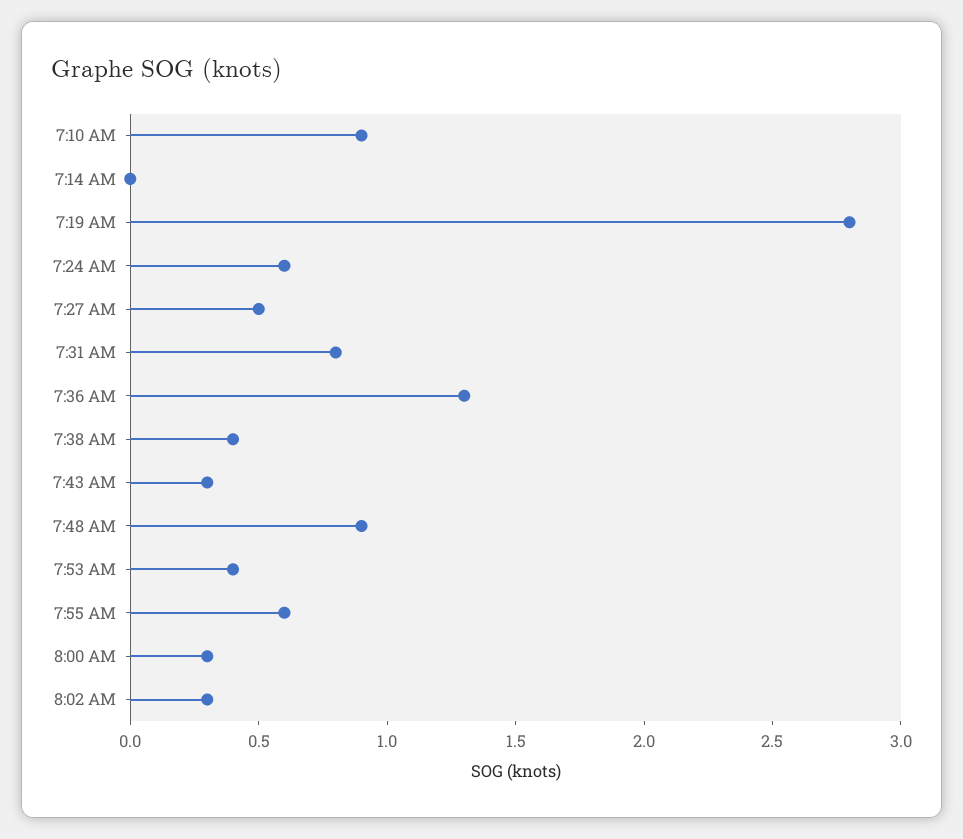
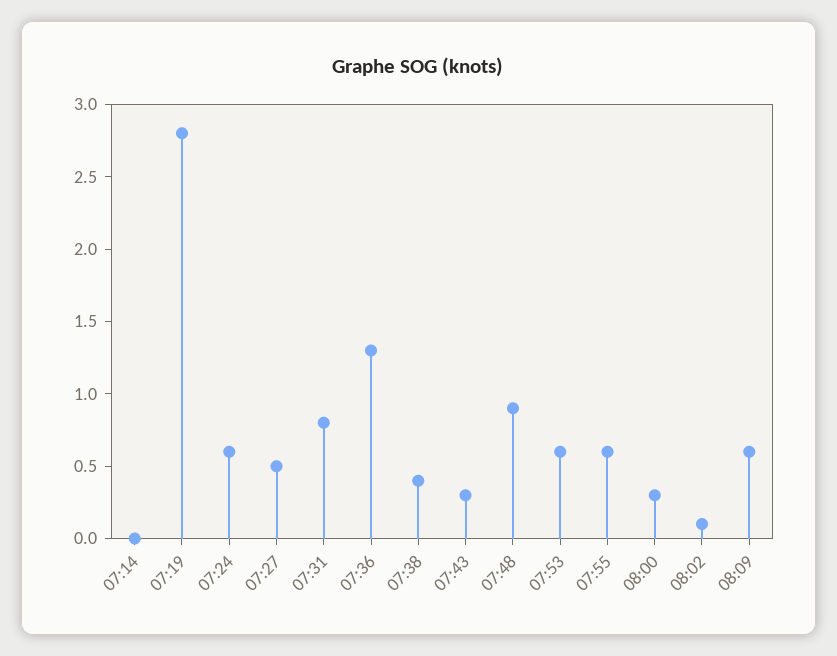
7:10 AM: 0.9 -> none
7:53 AM: 0.4 -> 0.6
8:02 AM: 0.3 -> 0.1
08:09: none -> 0.6

